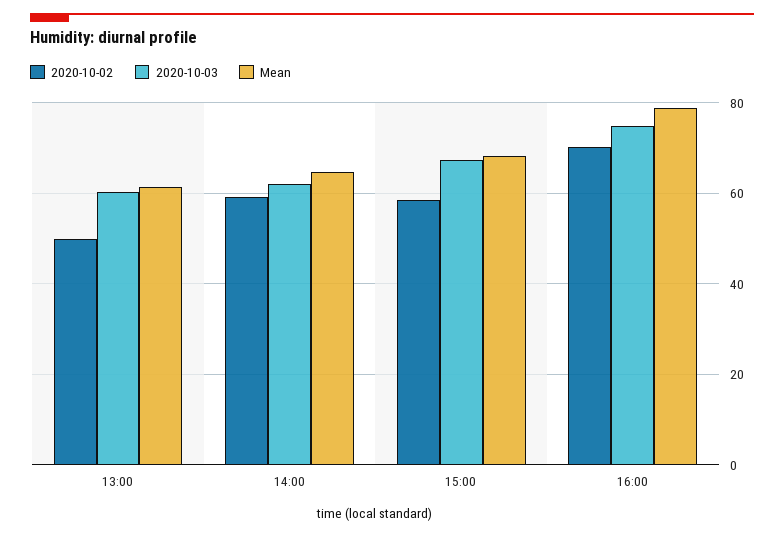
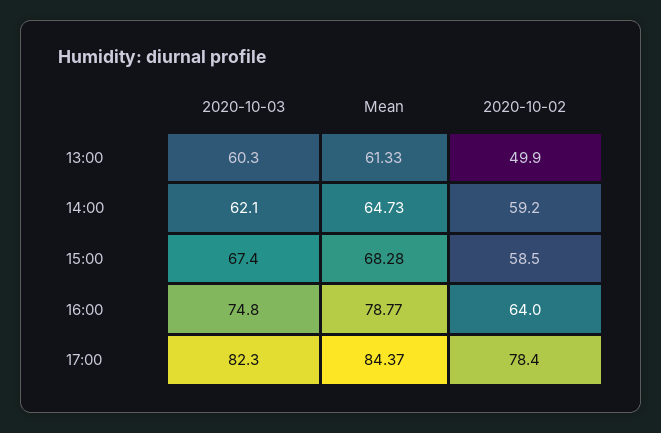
2020-10-02, 16:00: 70 -> 64
2020-10-03, 17:00: none -> 82.3
Mean, 17:00: none -> 84.37
2020-10-02, 17:00: none -> 78.4

